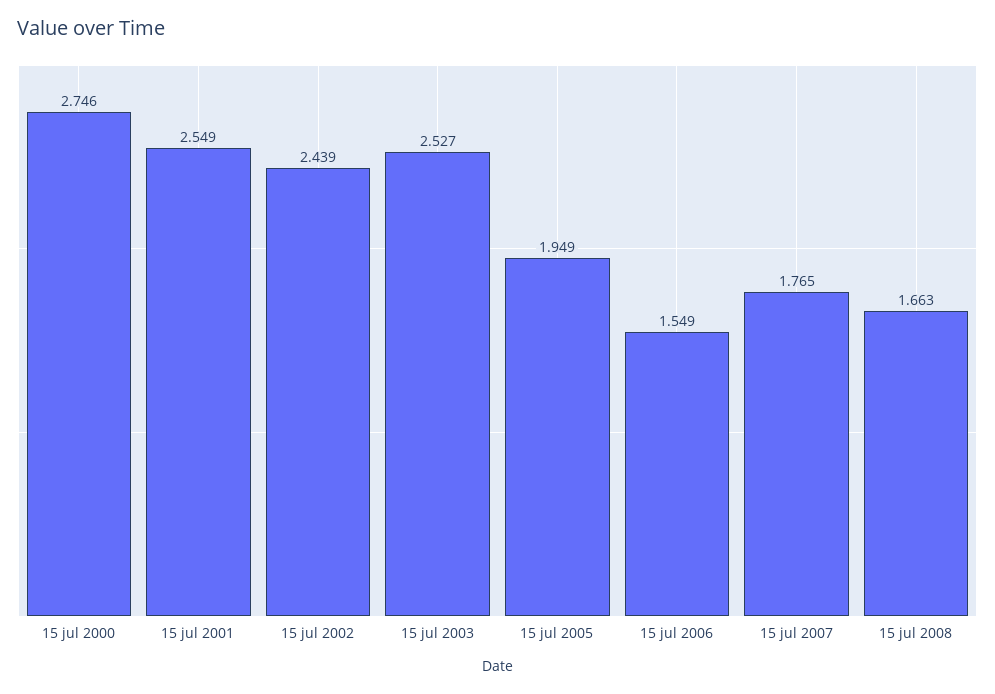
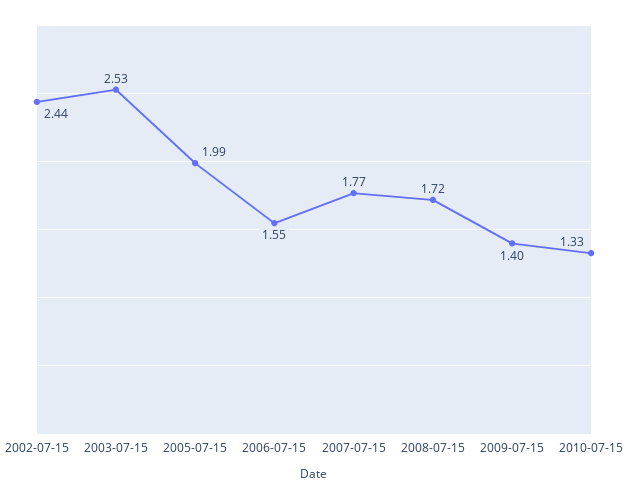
15 jul 2000: 2.746 -> none
15 jul 2001: 2.549 -> none
15 jul 2005: 1.949 -> 1.99
15 jul 2008: 1.663 -> 1.72
2009-07-15: none -> 1.4
2010-07-15: none -> 1.33

